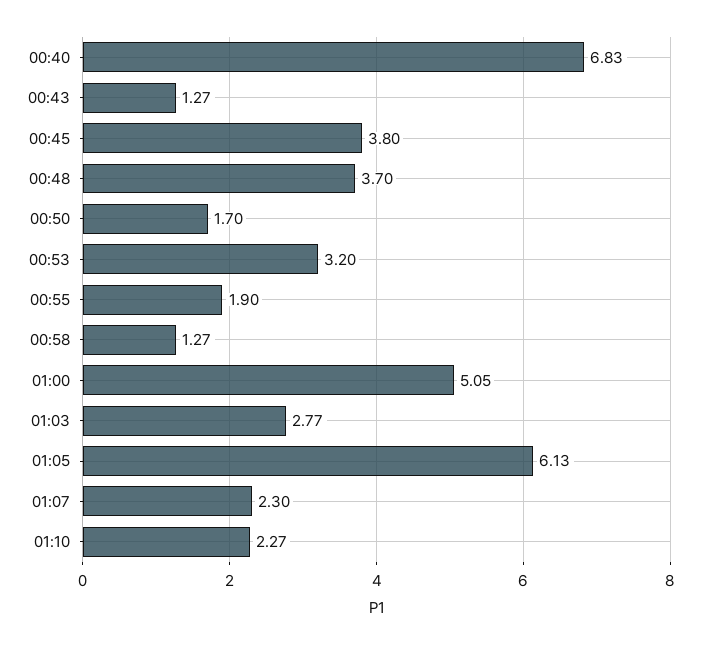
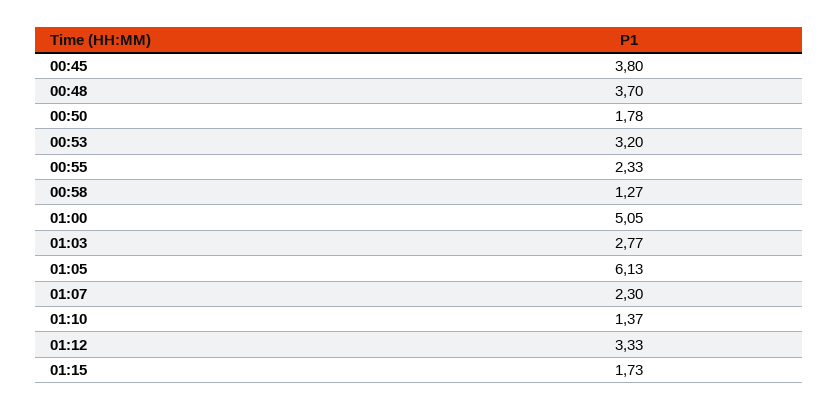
00:40: 6.83 -> none
00:43: 1.27 -> none
00:50: 1.7 -> 1.78
00:55: 1.9 -> 2.33
01:10: 2.27 -> 1.37
01:12: none -> 3.33
01:15: none -> 1.73

